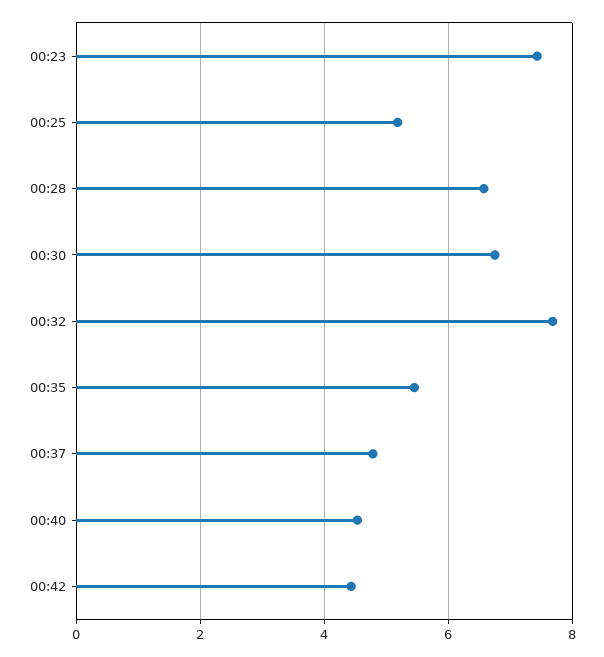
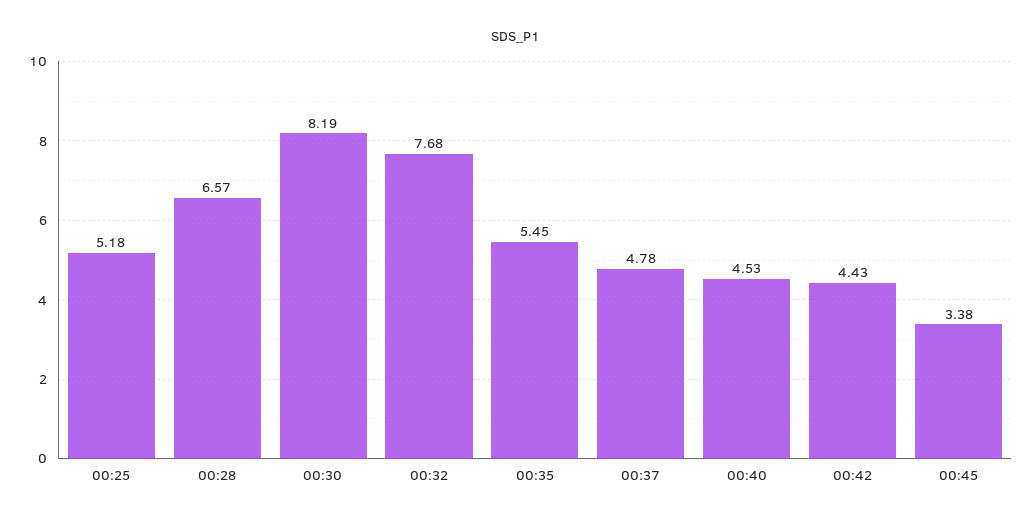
00:23: 7.4 -> none
00:30: 6.8 -> 8.19
00:45: none -> 3.38

